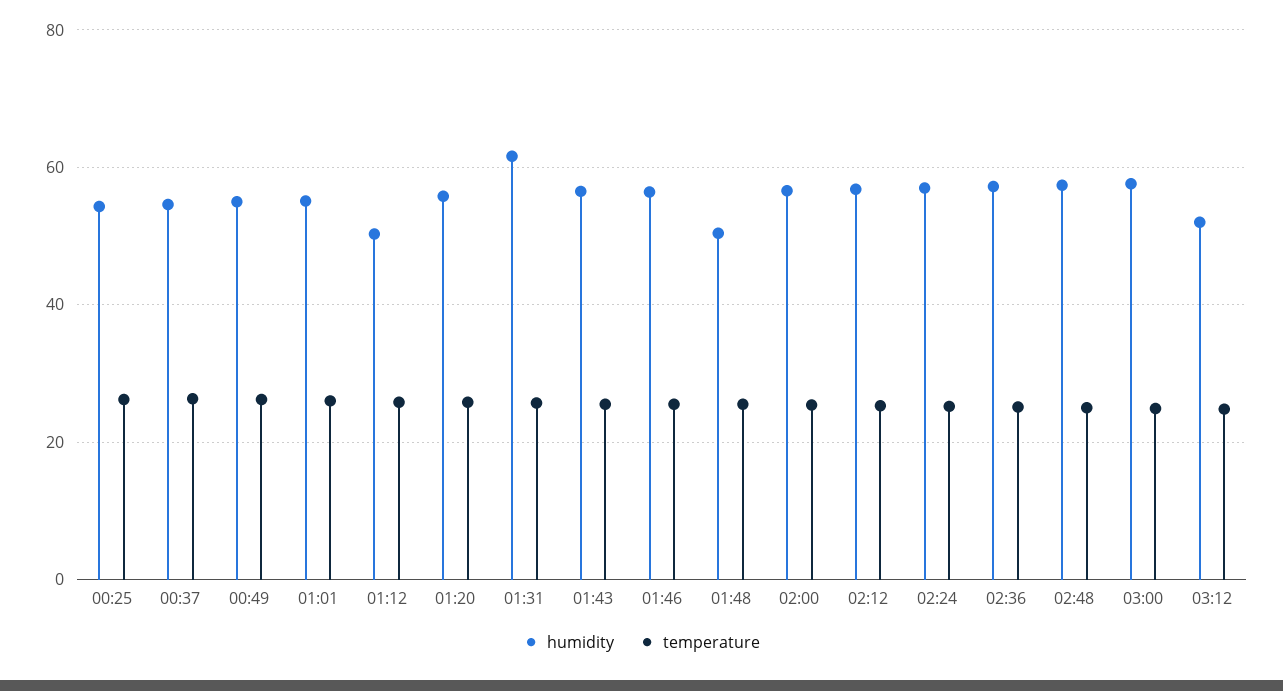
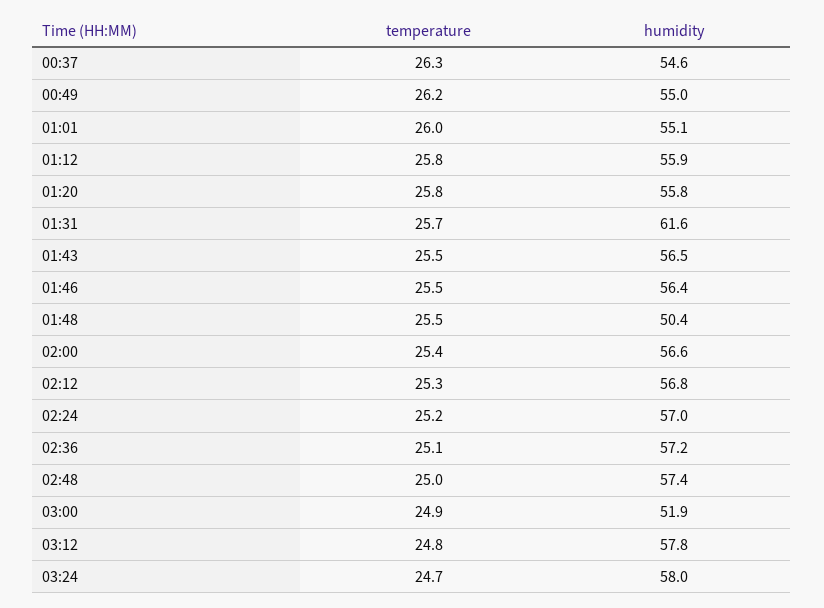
humidity, 00:25: 54 -> none
temperature, 00:25: 26 -> none
humidity, 01:12: 50 -> 55.9
humidity, 03:00: 58 -> 51.9
humidity, 03:12: 52 -> 57.8
temperature, 03:24: none -> 24.7
humidity, 03:24: none -> 58

